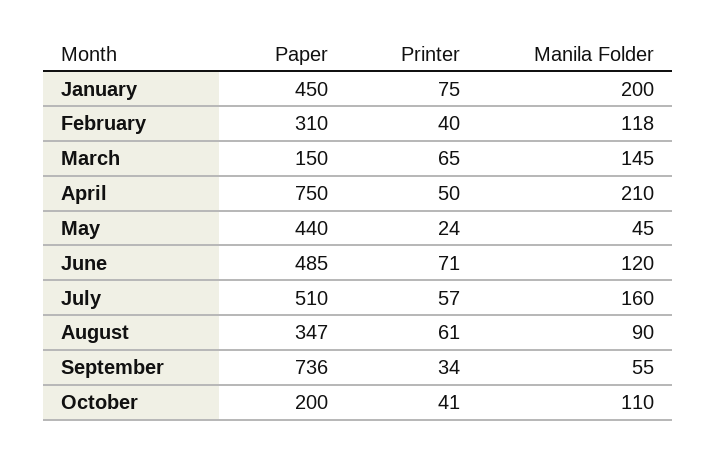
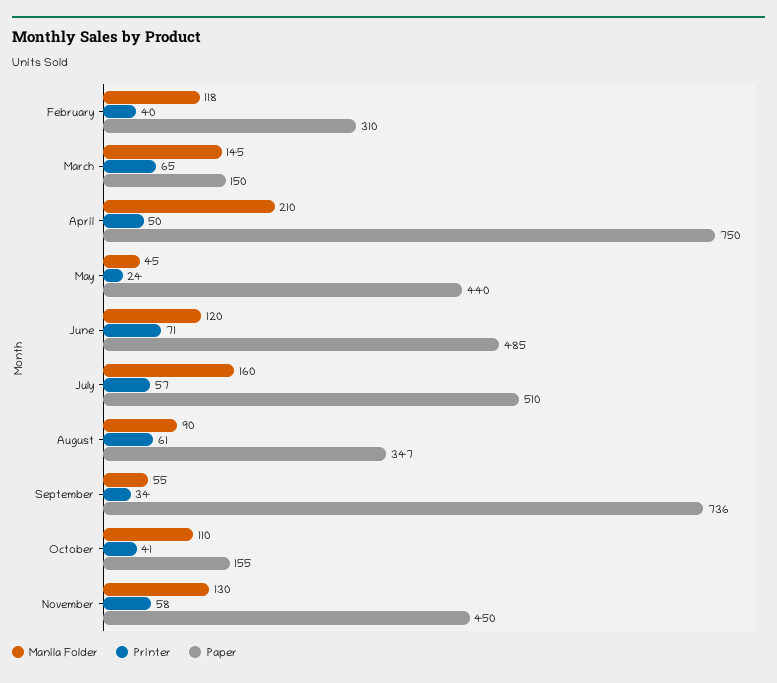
Paper, January: 450 -> none
Printer, January: 75 -> none
Manila Folder, January: 200 -> none
Paper, October: 200 -> 155
Manila Folder, November: none -> 130
Printer, November: none -> 58
Paper, November: none -> 450

